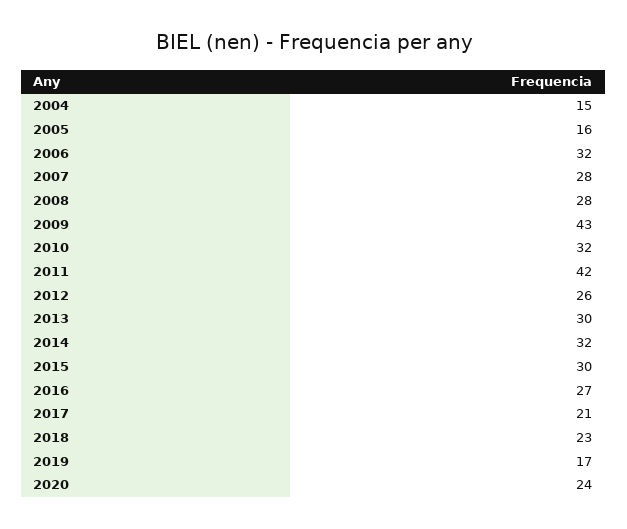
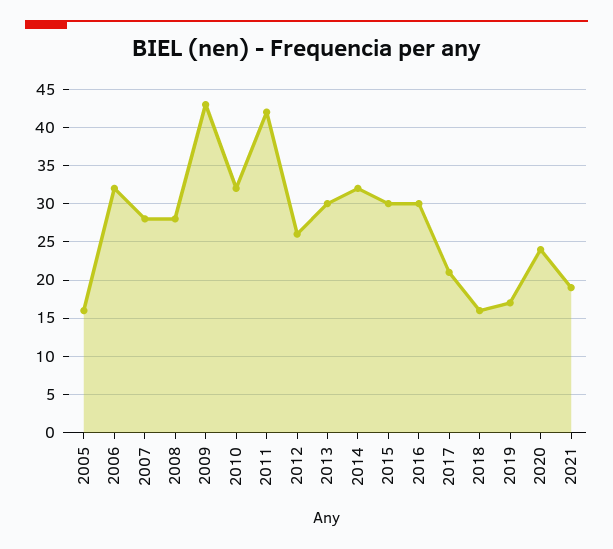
2004: 15 -> none
2016: 27 -> 30
2018: 23 -> 16
2021: none -> 19

